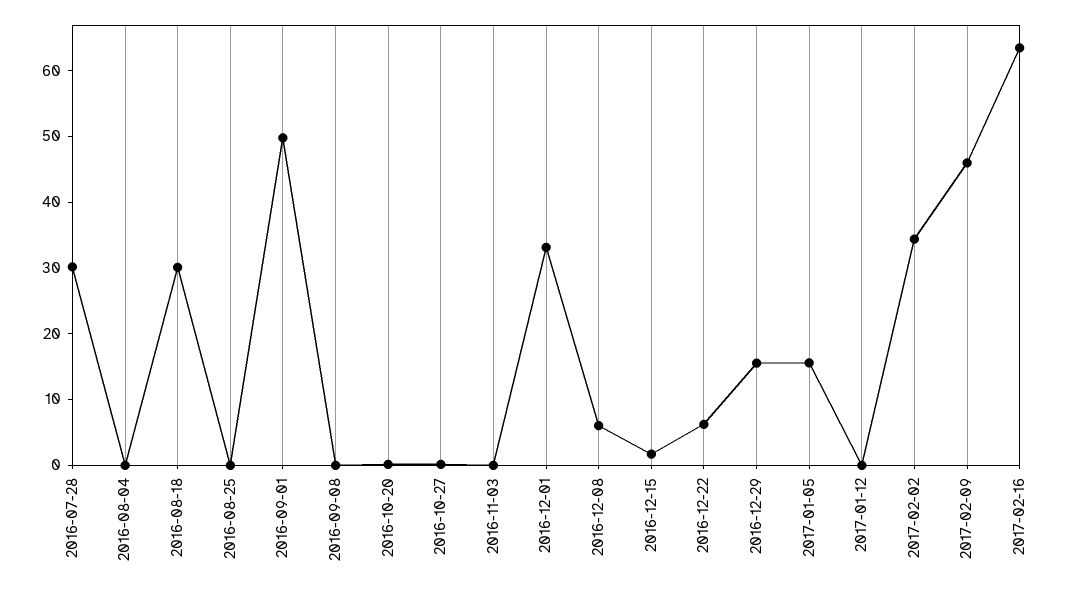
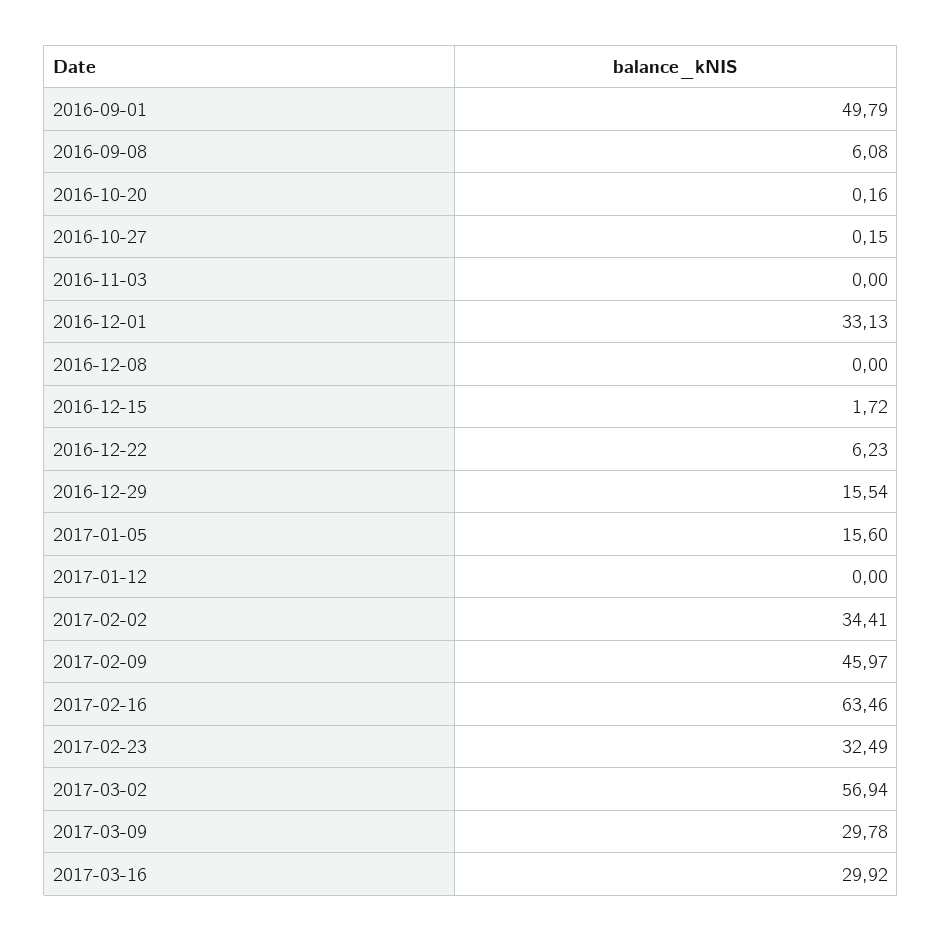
2016-07-28: 30 -> none
2016-08-04: 0 -> none
2016-08-18: 30 -> none
2016-08-25: 0 -> none
2016-09-08: 0 -> 6.08
2016-12-08: 6 -> 0
2017-02-23: none -> 32.49
2017-03-02: none -> 56.94
2017-03-09: none -> 29.78
2017-03-16: none -> 29.92

